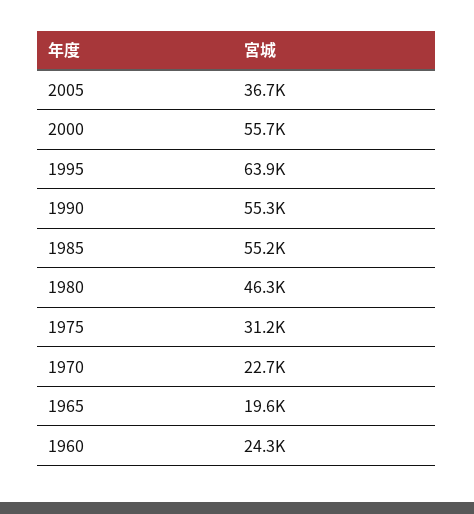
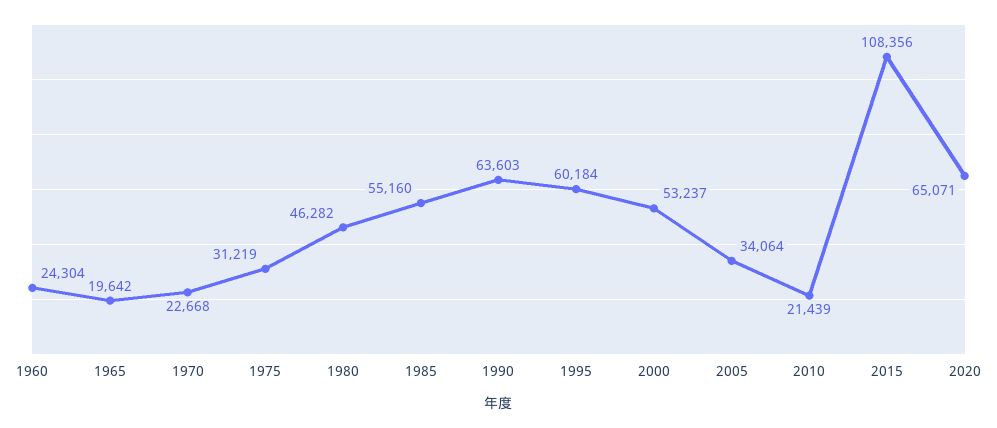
2005: 36700 -> 34064
2000: 55700 -> 53237
1995: 63900 -> 60184
1990: 55300 -> 63603
2010: none -> 21439
2015: none -> 108356
2020: none -> 65071

